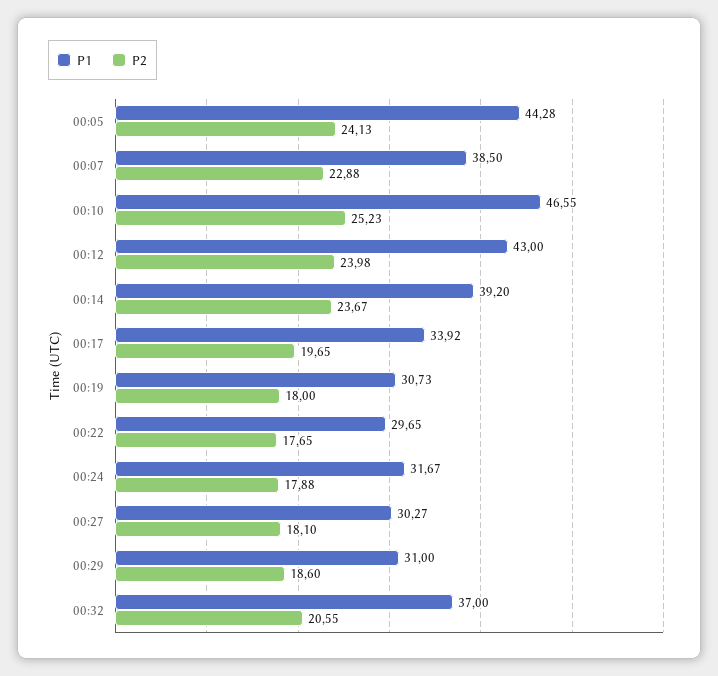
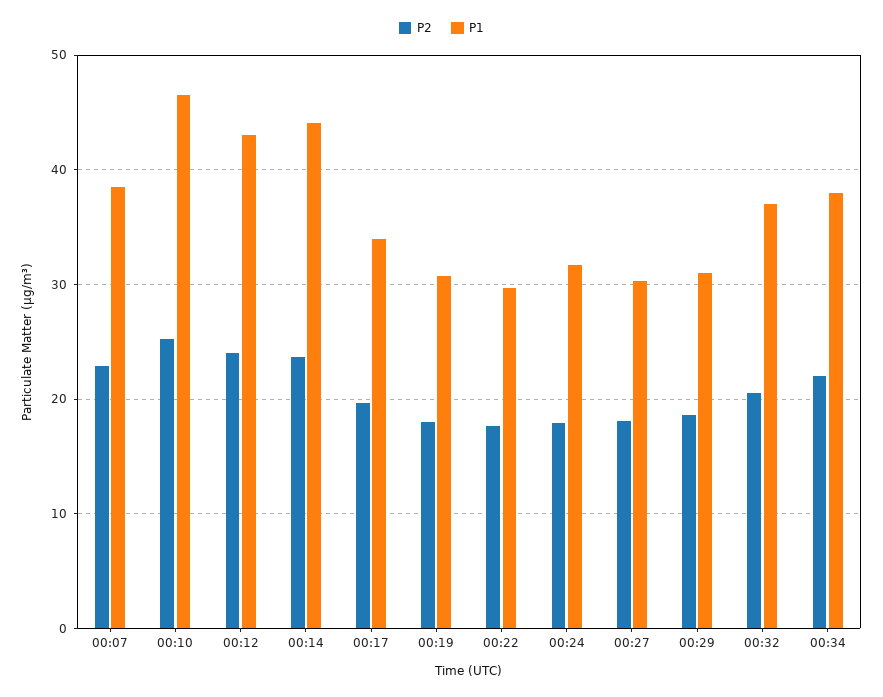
P1, 00:05: 44.28 -> none
P2, 00:05: 24.13 -> none
P1, 00:14: 39.2 -> 44
P2, 00:34: none -> 22
P1, 00:34: none -> 38

